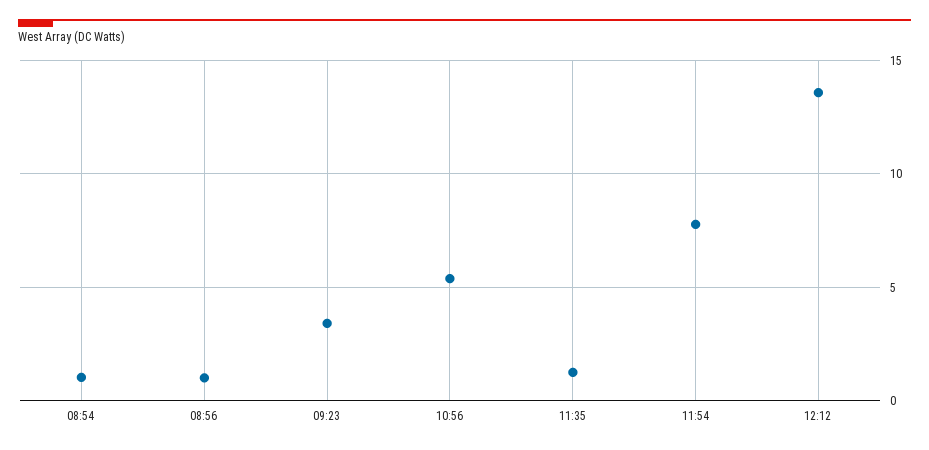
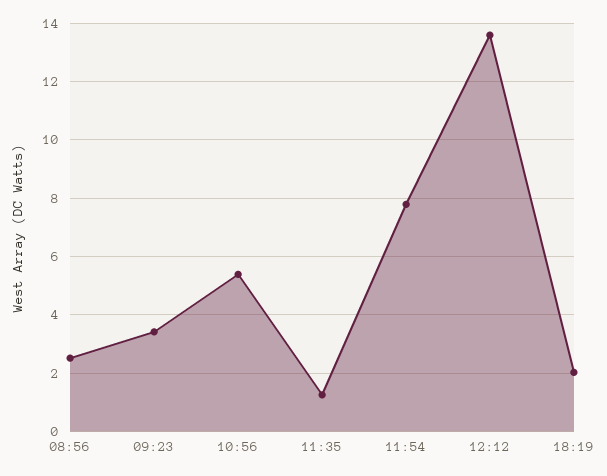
08:54: 1 -> none
08:56: 1 -> 2.5
18:19: none -> 2

